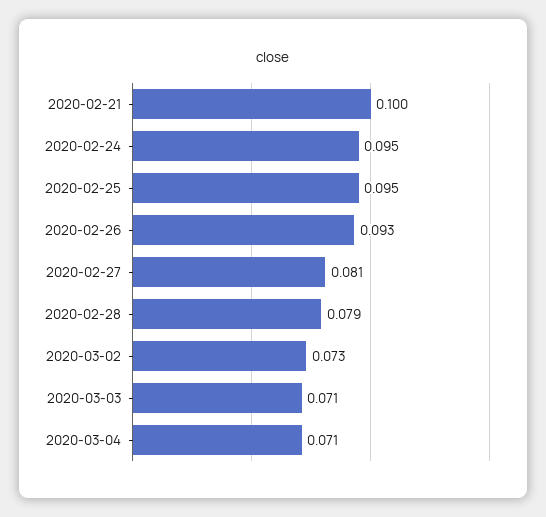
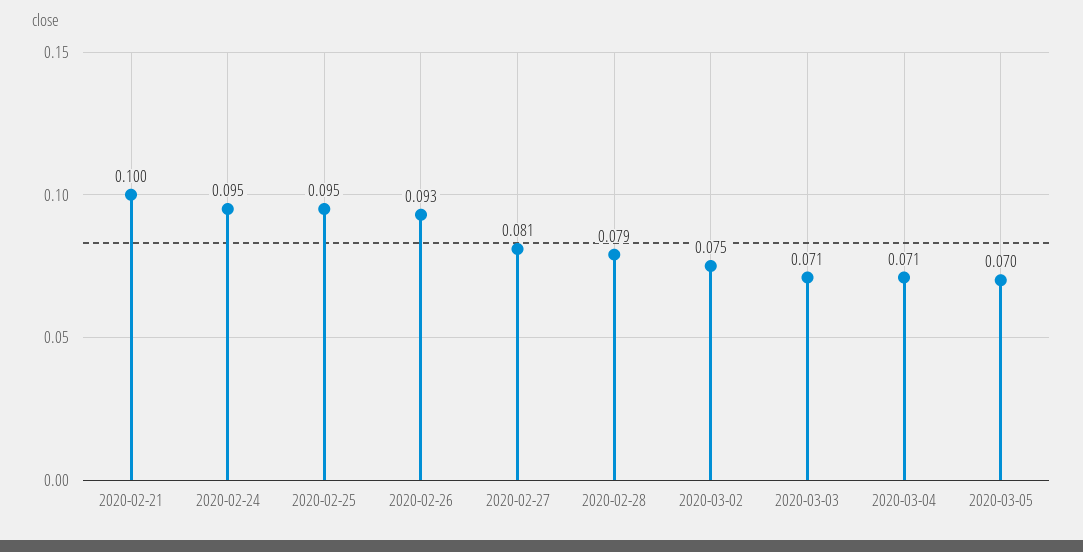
2020-03-02: 0.073 -> 0.075
2020-03-05: none -> 0.07

